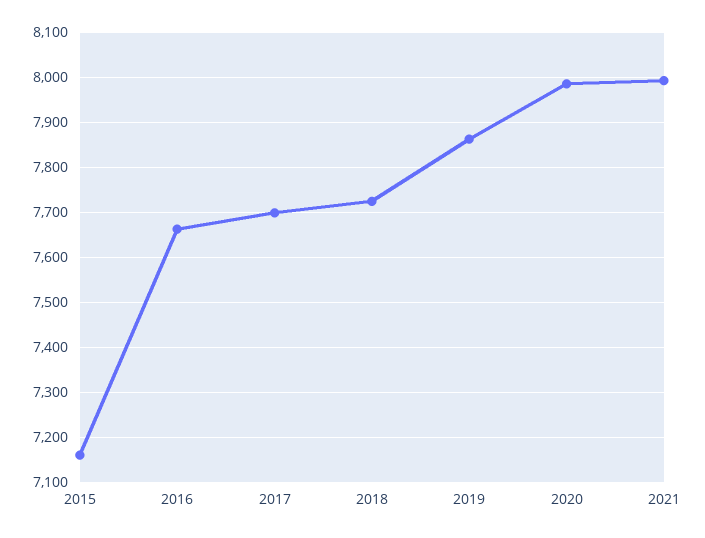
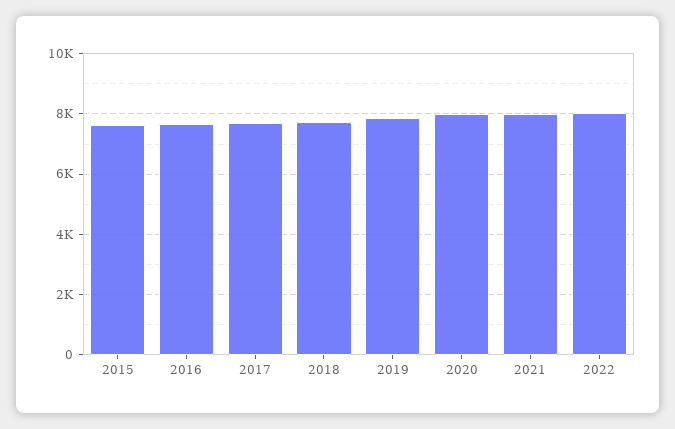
2015: 7160 -> 7600
2022: none -> 8000

